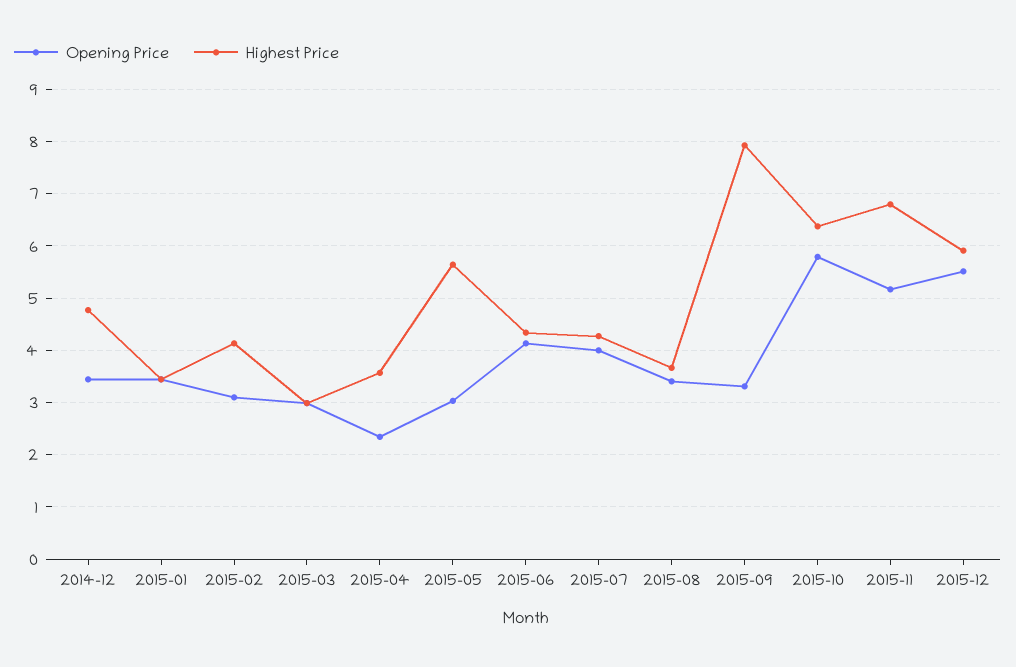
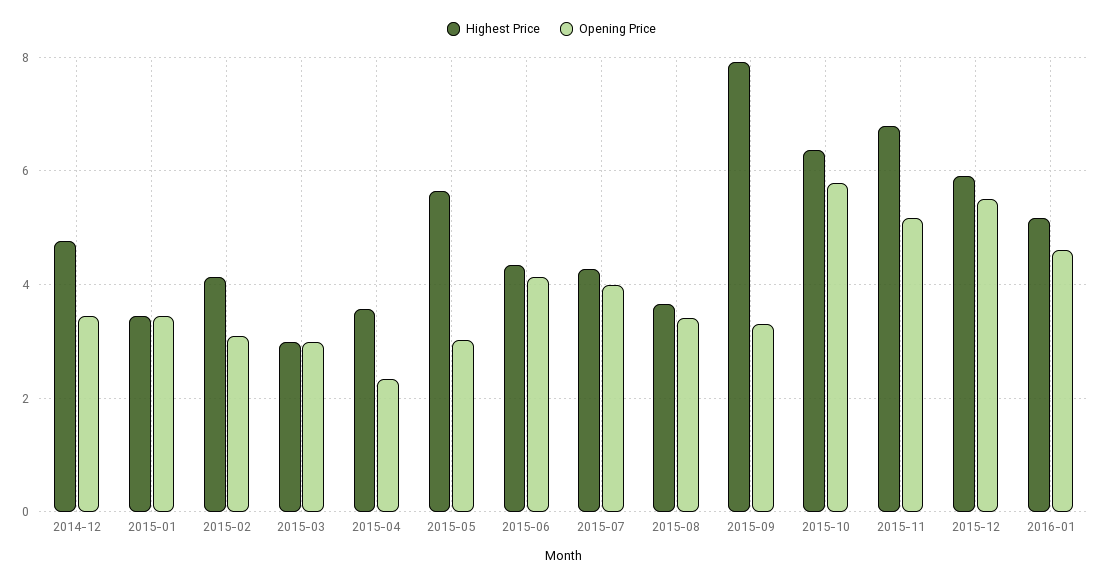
Highest Price, 2016-01: none -> 5.2
Opening Price, 2016-01: none -> 4.6

